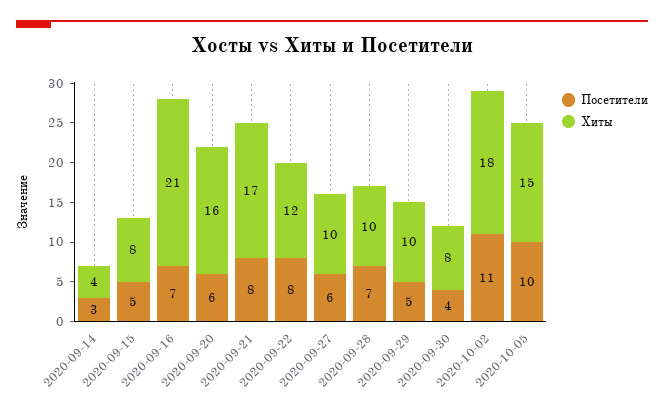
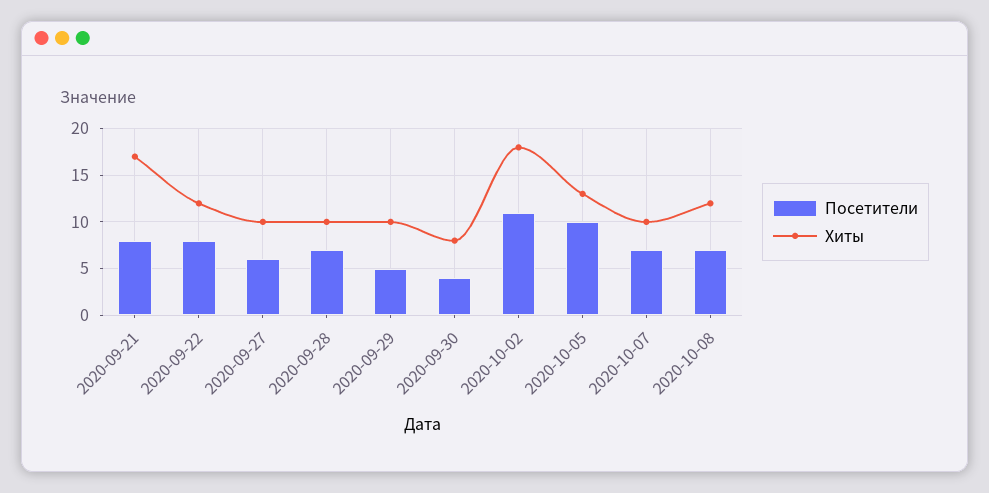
Посетители, 2020-09-14: 3 -> none
Хиты, 2020-09-14: 4 -> none
Посетители, 2020-09-15: 5 -> none
Хиты, 2020-09-15: 8 -> none
Посетители, 2020-09-16: 7 -> none
Хиты, 2020-09-16: 21 -> none
Посетители, 2020-09-20: 6 -> none
Хиты, 2020-09-20: 16 -> none
Хиты, 2020-10-05: 15 -> 13
Посетители, 2020-10-07: none -> 7
Хиты, 2020-10-07: none -> 10
Посетители, 2020-10-08: none -> 7
Хиты, 2020-10-08: none -> 12

